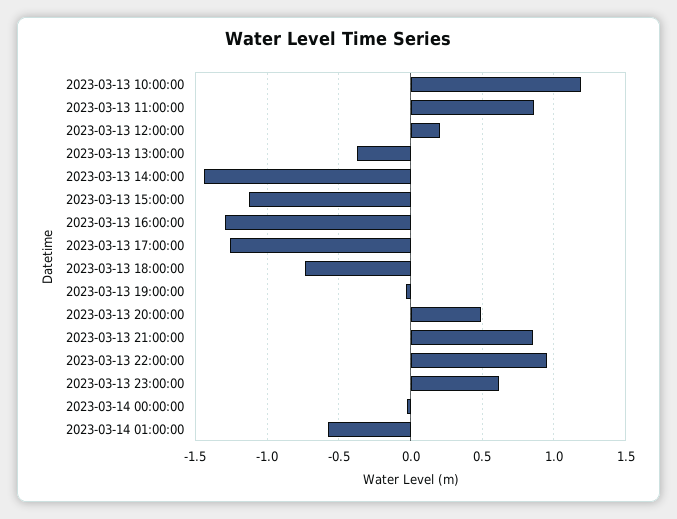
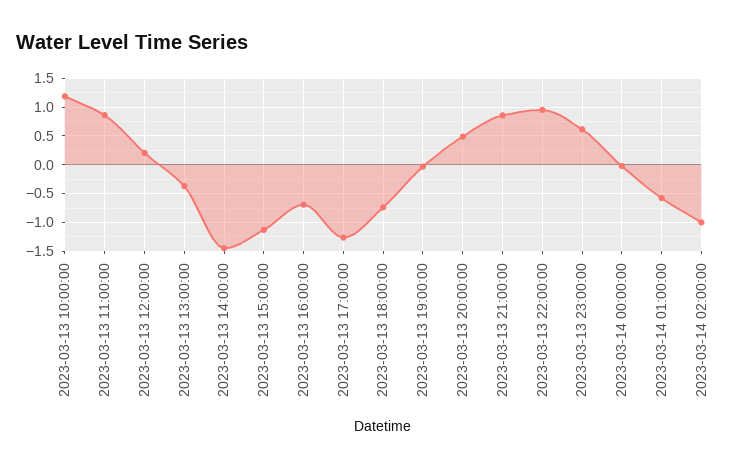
2023-03-13 16:00:00: -1.3 -> -0.75
2023-03-14 02:00:00: none -> -1

